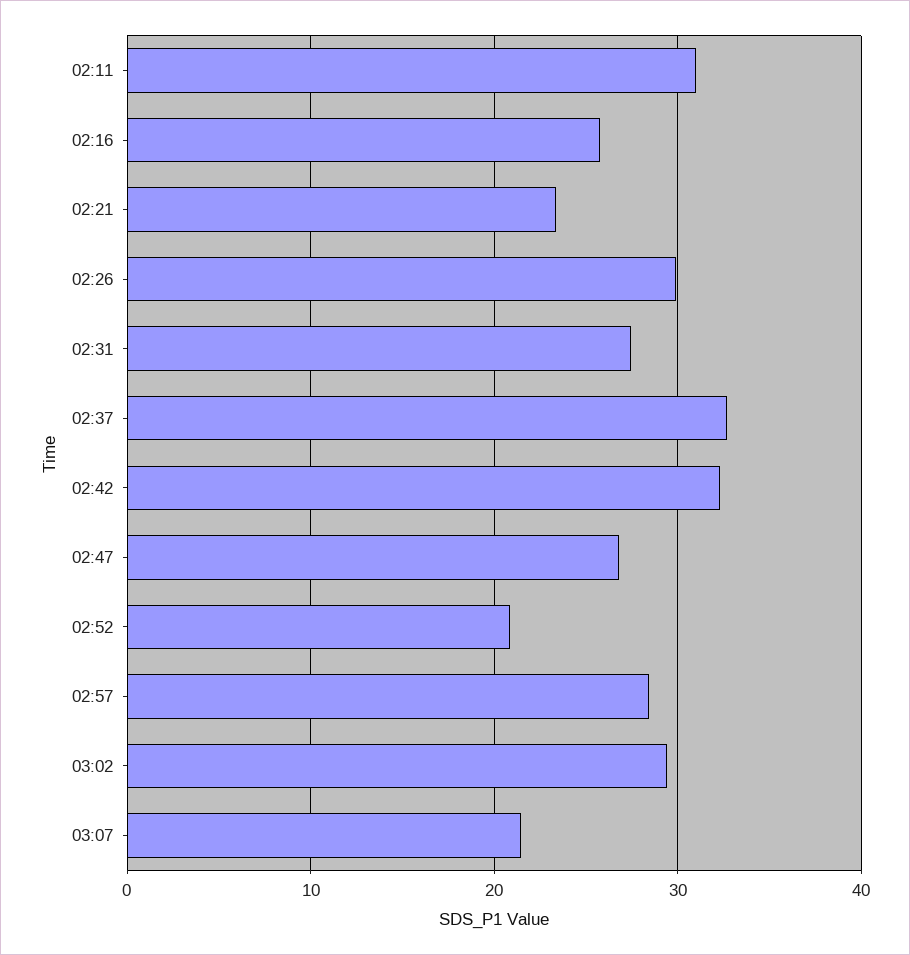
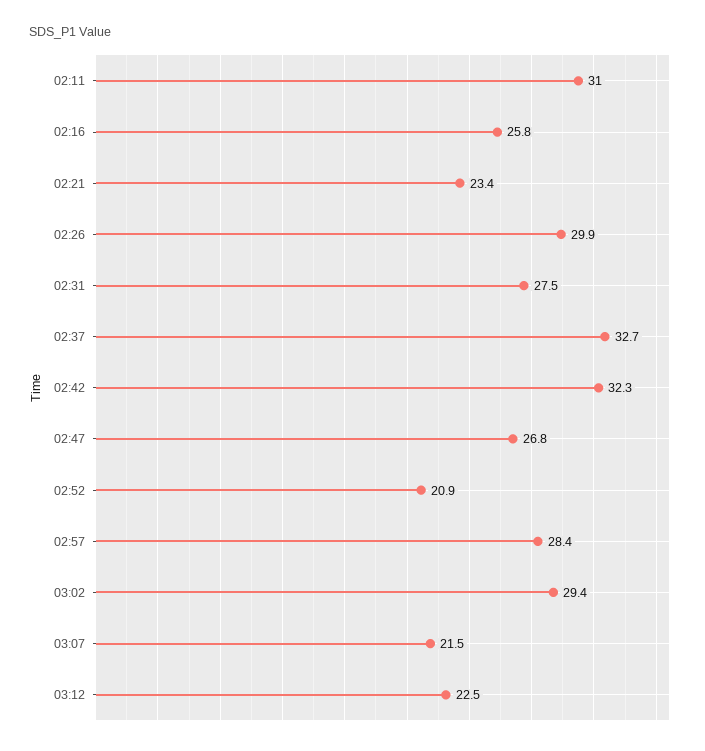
03:12: none -> 22.5

